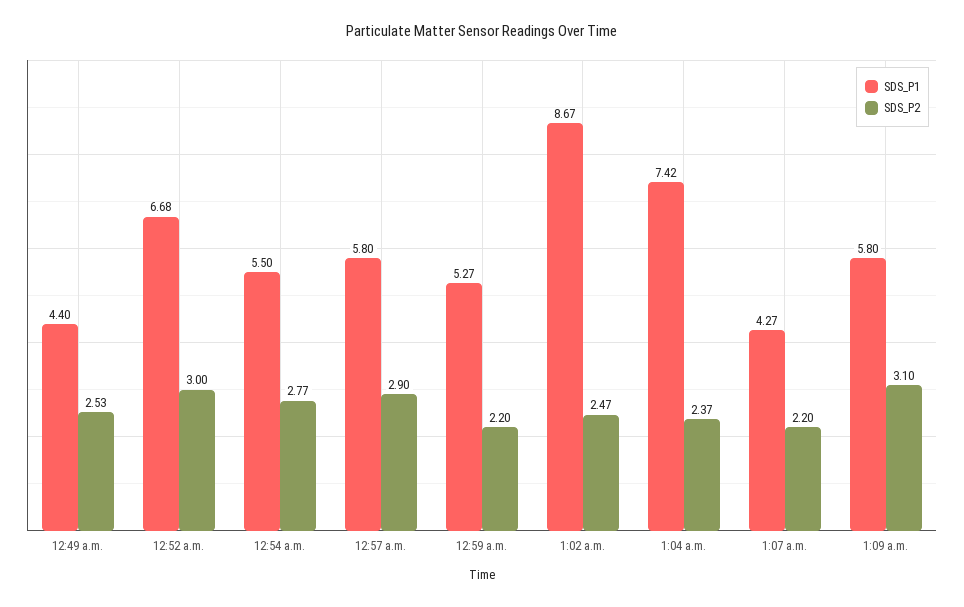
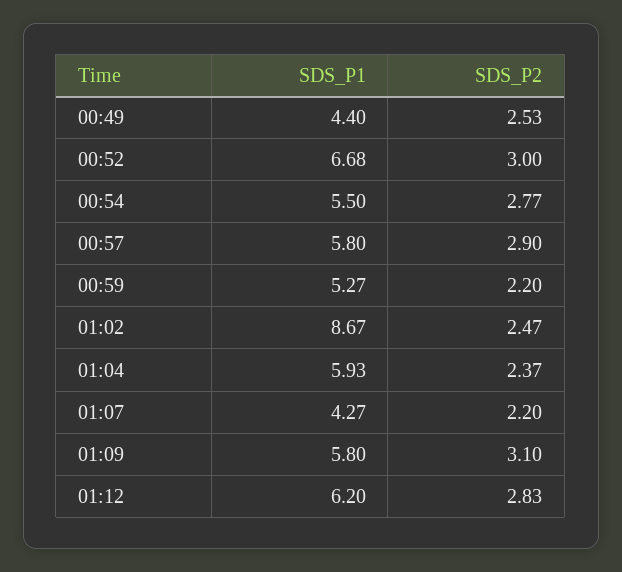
SDS_P1, 1:04 a.m.: 7.42 -> 5.93
SDS_P1, 01:12: none -> 6.2
SDS_P2, 01:12: none -> 2.83

